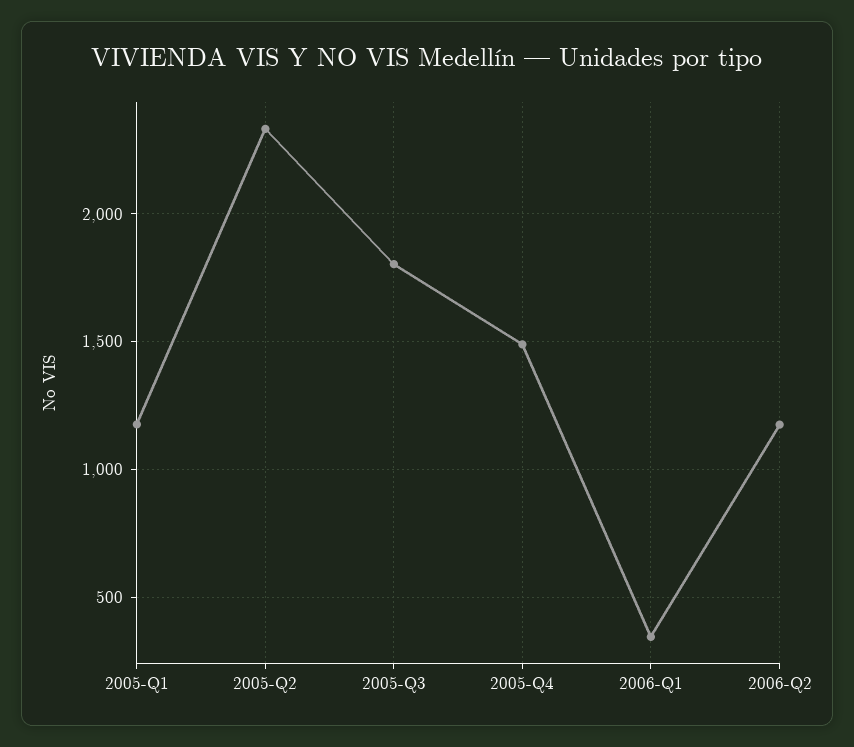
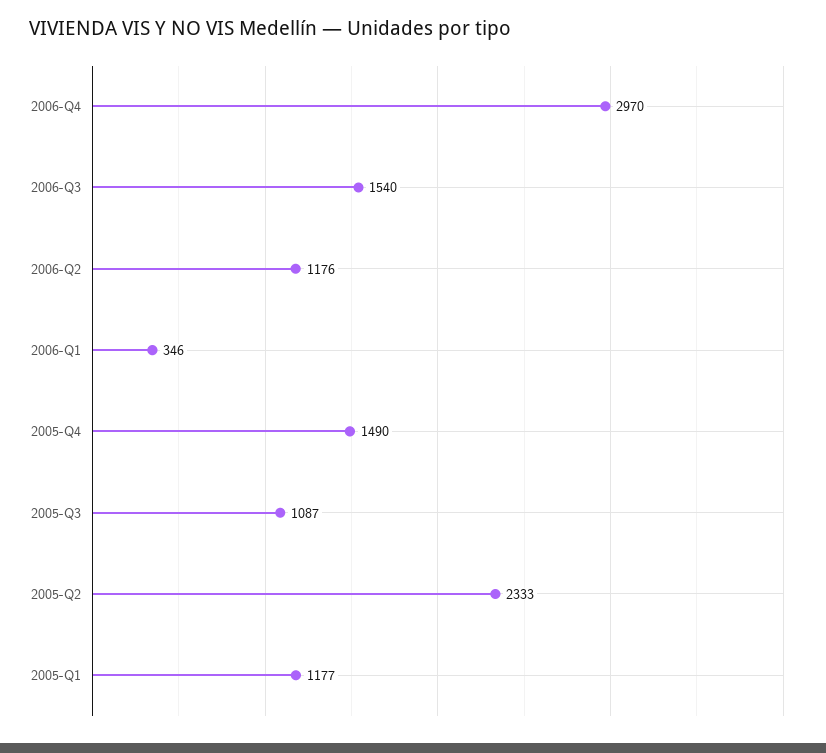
2005-Q3: 1800 -> 1087
2006-Q4: none -> 2970
2006-Q3: none -> 1540

